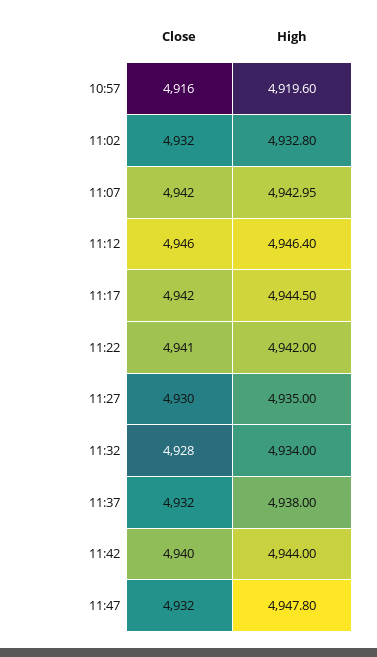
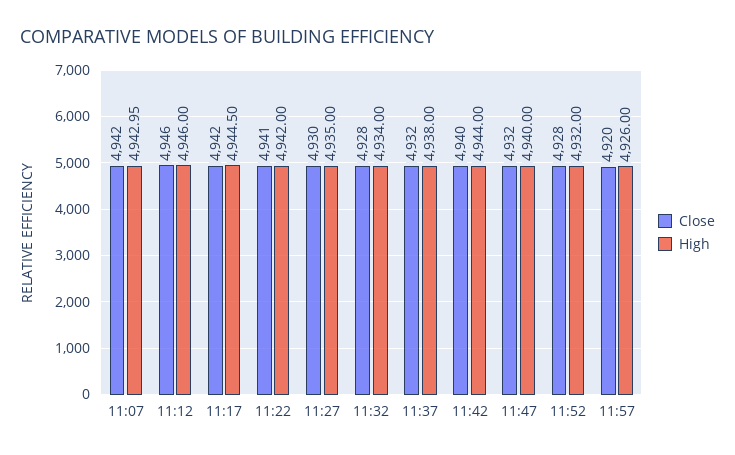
Close, 10:57: 4916 -> none
High, 10:57: 4919.6 -> none
Close, 11:02: 4932 -> none
High, 11:02: 4932.8 -> none
High, 11:12: 4946.4 -> 4946
High, 11:47: 4947.8 -> 4940
Close, 11:52: none -> 4928
High, 11:52: none -> 4932
Close, 11:57: none -> 4920
High, 11:57: none -> 4926

